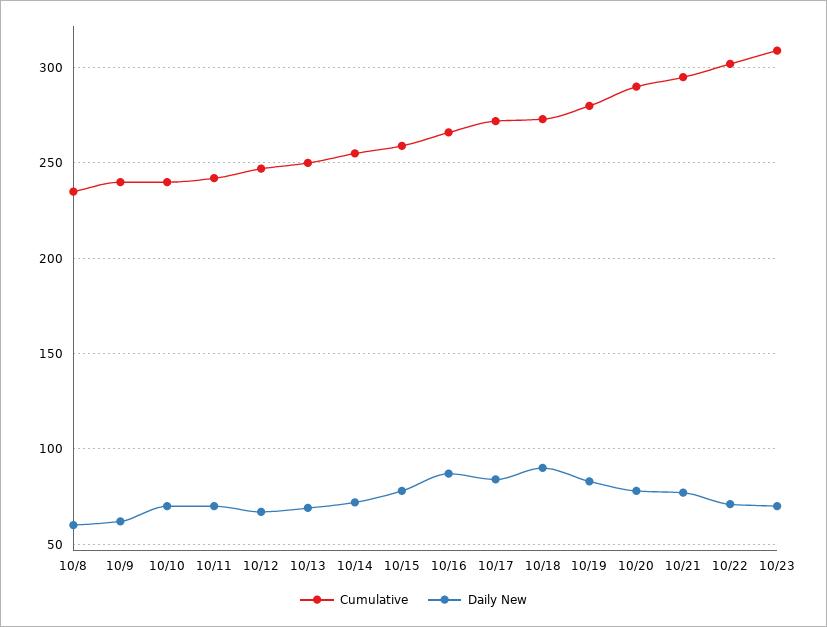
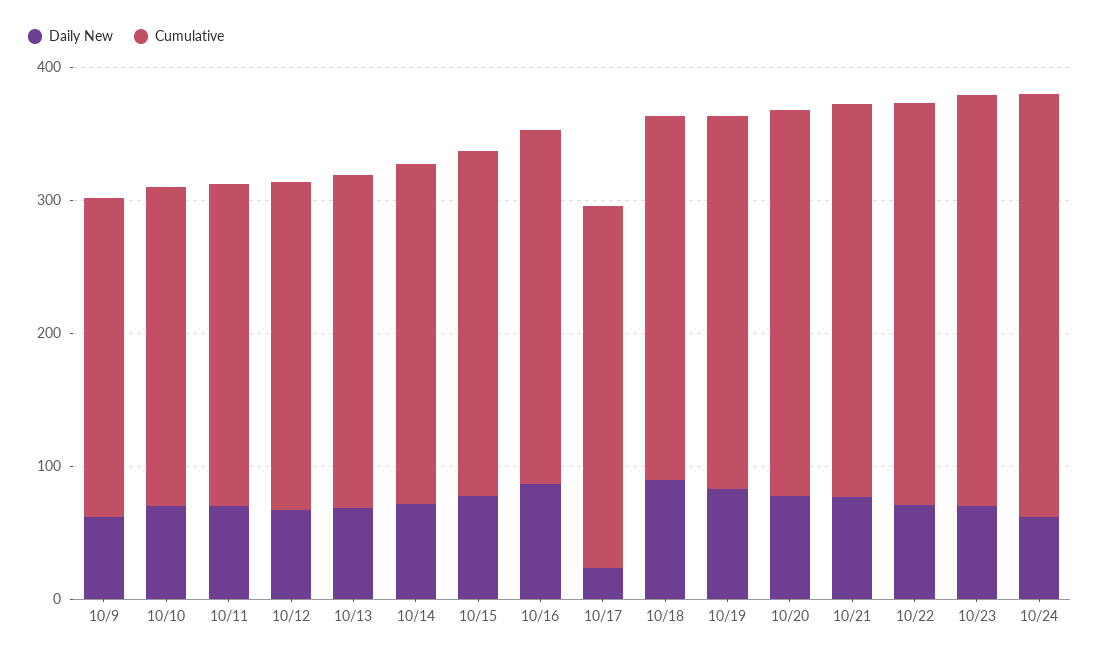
Cumulative, 10/8: 235 -> none
Daily New, 10/8: 60 -> none
Daily New, 10/17: 85 -> 20
Daily New, 10/24: none -> 60
Cumulative, 10/24: none -> 320

